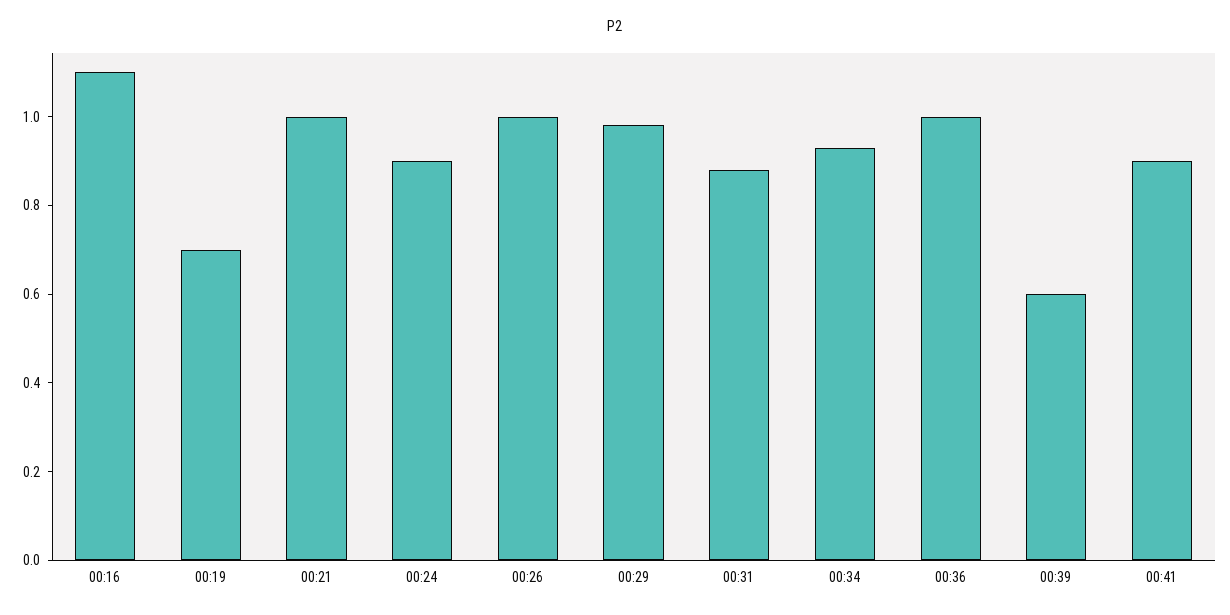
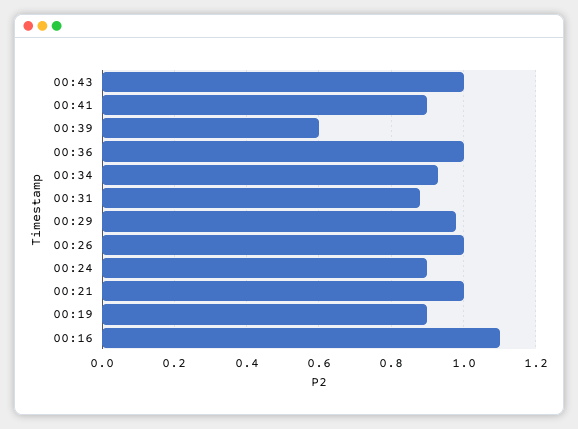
00:19: 0.7 -> 0.9
00:43: none -> 1

